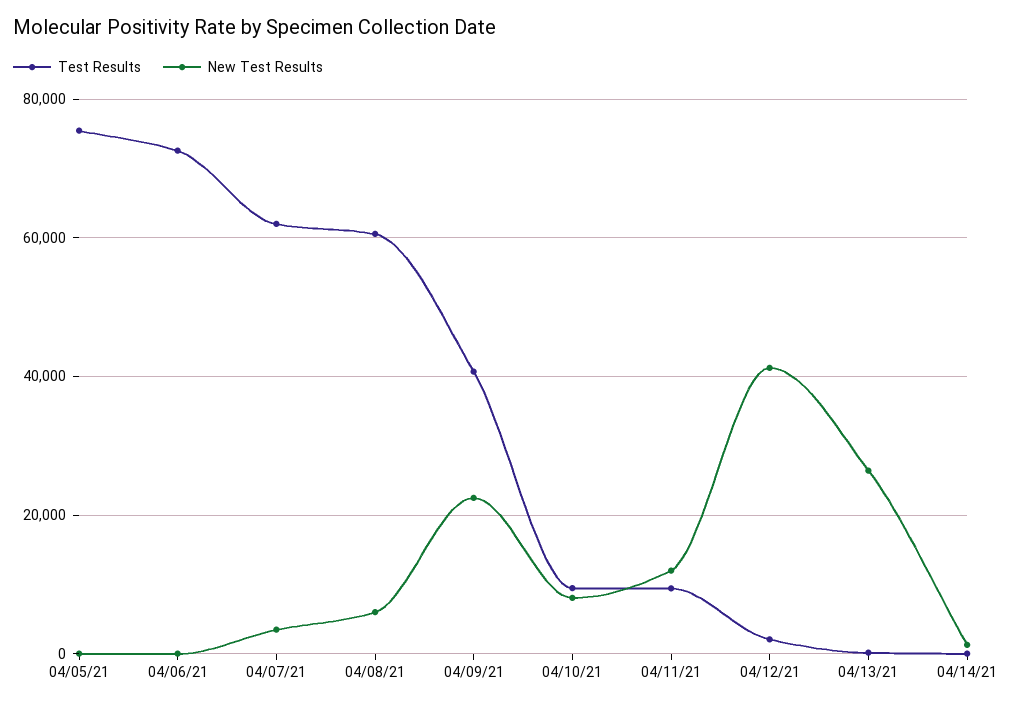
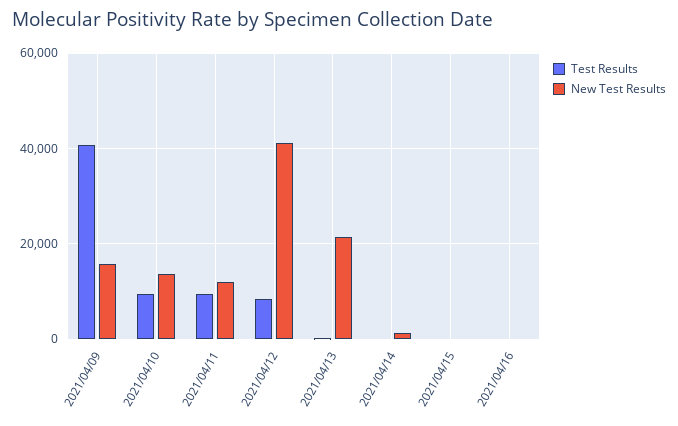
Test Results, 04/05/21: 76000 -> none
New Test Results, 04/05/21: 0 -> none
Test Results, 04/06/21: 72000 -> none
New Test Results, 04/06/21: 0 -> none
Test Results, 04/07/21: 62000 -> none
New Test Results, 04/07/21: 4000 -> none
Test Results, 04/08/21: 60000 -> none
New Test Results, 04/08/21: 6000 -> none
New Test Results, 04/09/21: 22000 -> 16000
New Test Results, 04/10/21: 8000 -> 14000
Test Results, 04/12/21: 2000 -> 8000
New Test Results, 04/13/21: 26000 -> 22000
Test Results, 2021/04/15: none -> 0
New Test Results, 2021/04/15: none -> 0
Test Results, 2021/04/16: none -> 0
New Test Results, 2021/04/16: none -> 0

